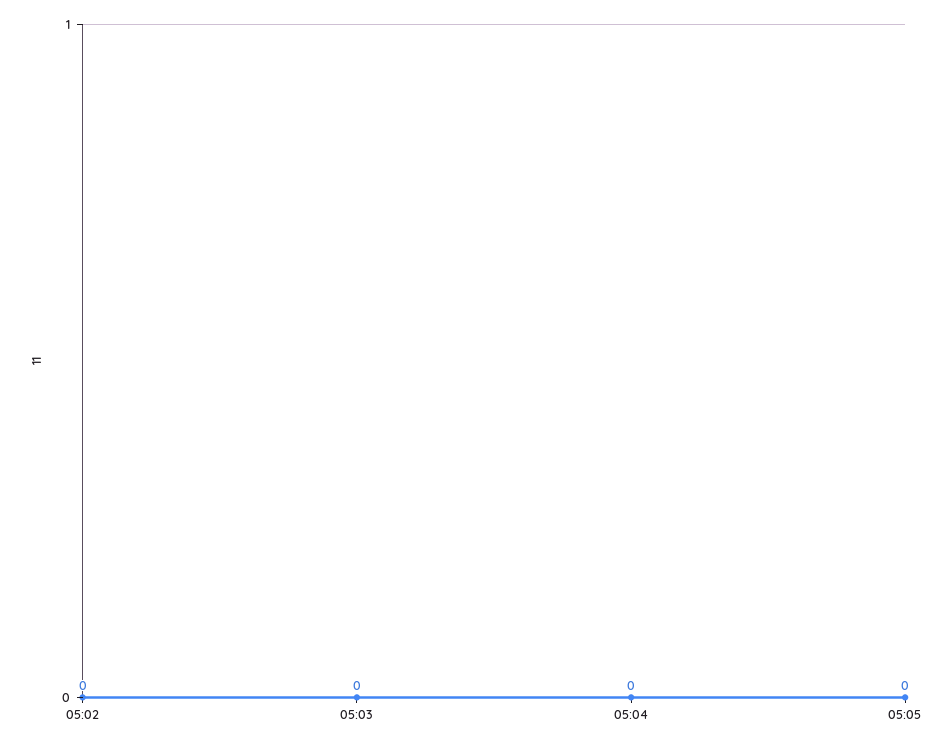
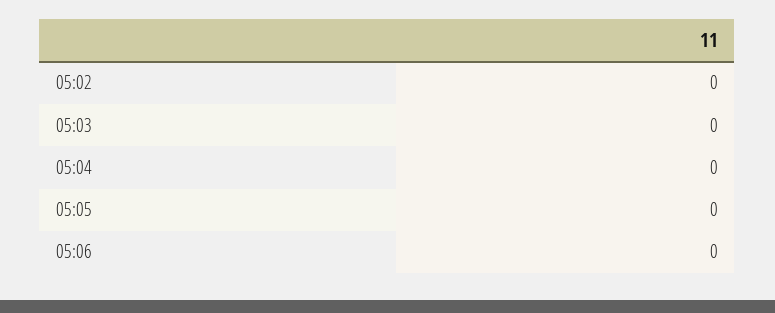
05:06: none -> 0

